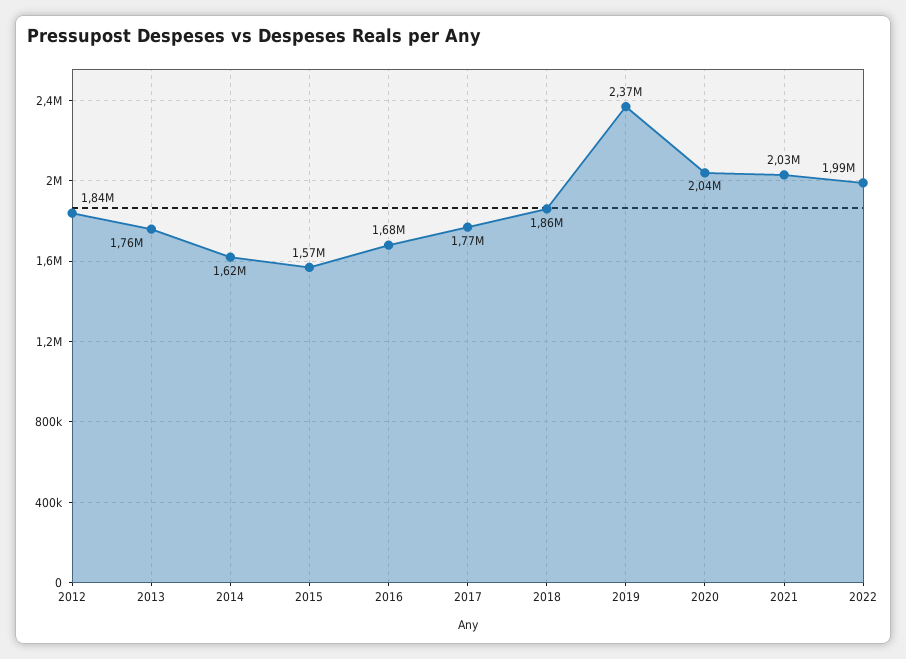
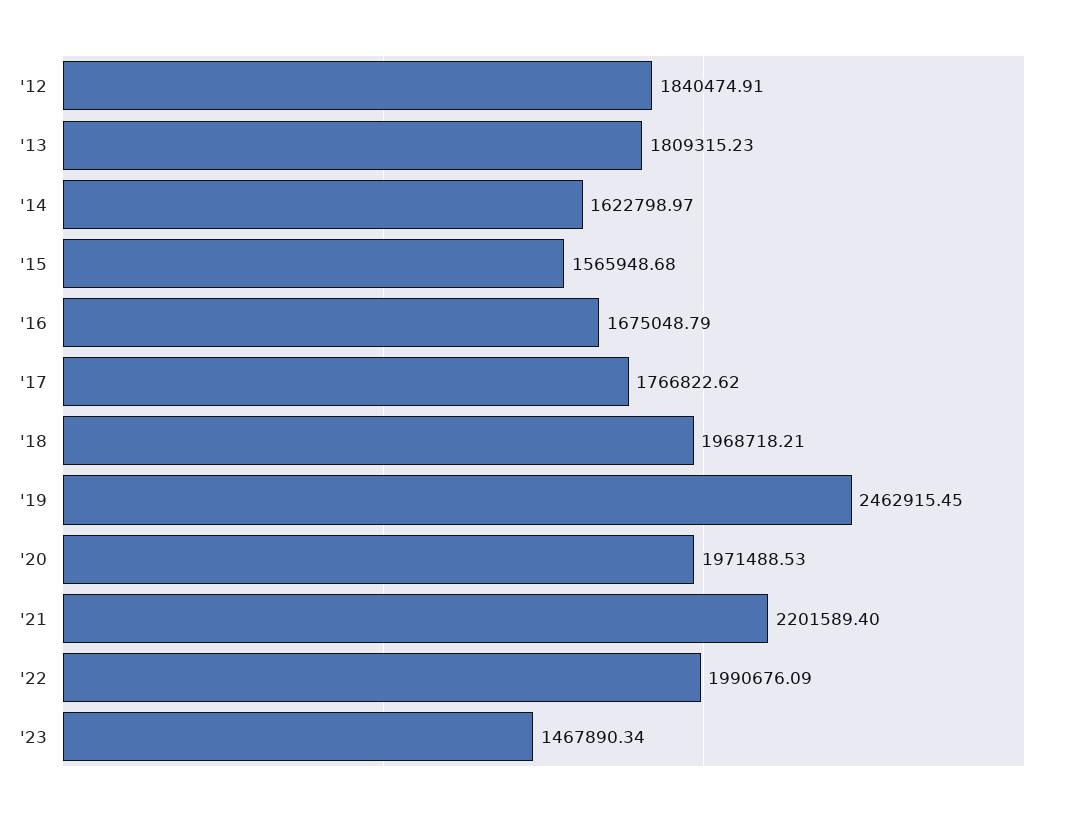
2013: 1760000 -> 1809315.23
2018: 1860000 -> 1968718.21
2019: 2370000 -> 2462915.45
2020: 2040000 -> 1971488.53
2021: 2030000 -> 2201589.4
'23: none -> 1467890.34

